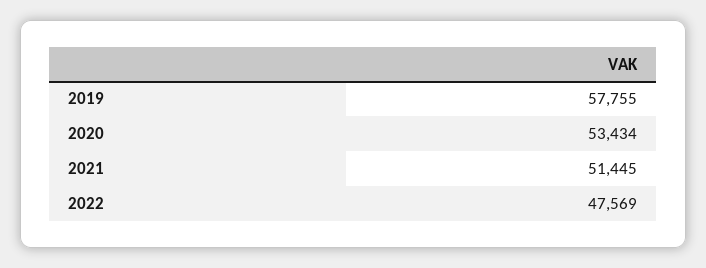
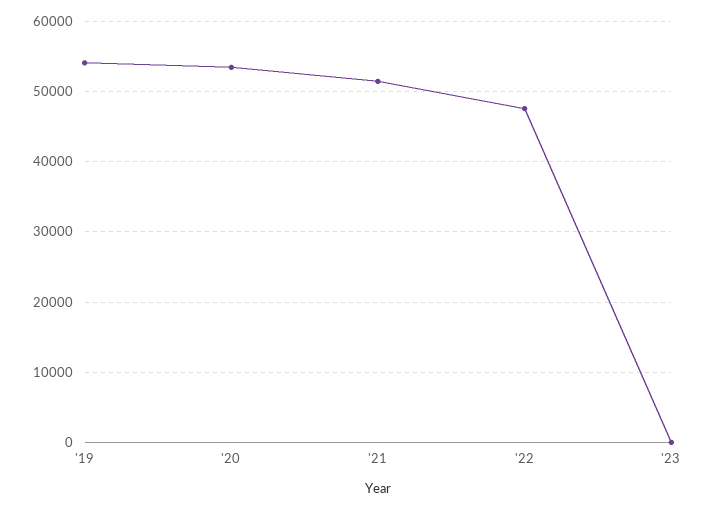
2019: 57755 -> 54000
'23: none -> 0

